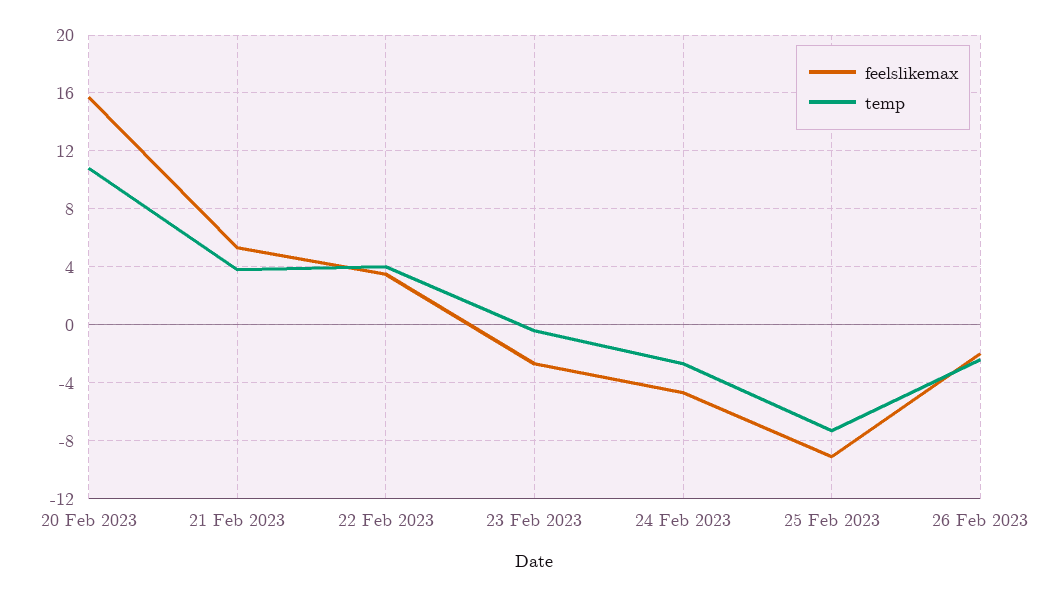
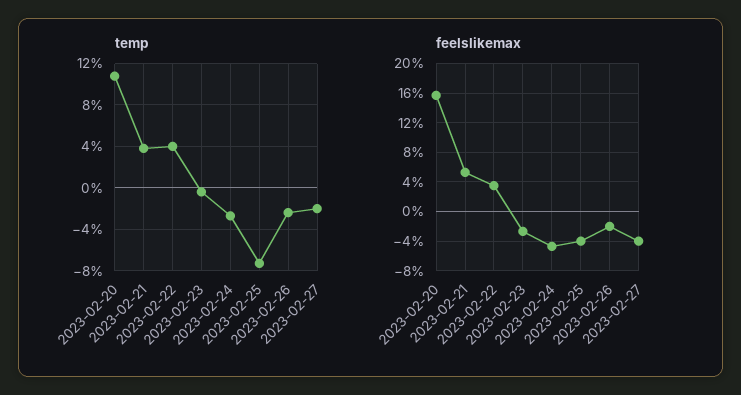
feelslikemax, 25 Feb 2023: -9 -> -4
temp, 2023-02-27: none -> -2
feelslikemax, 2023-02-27: none -> -4

